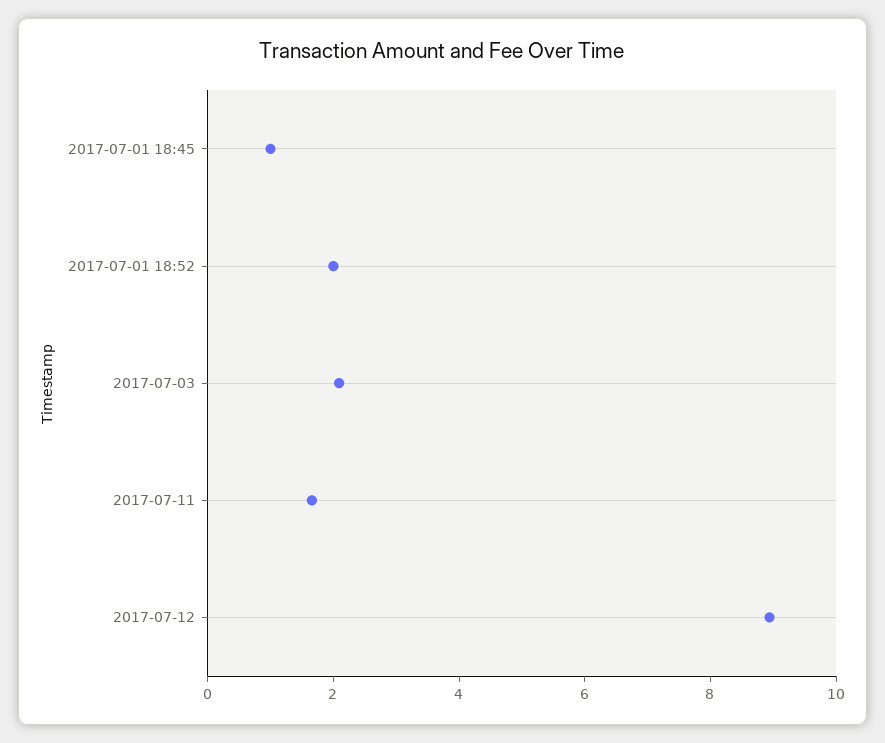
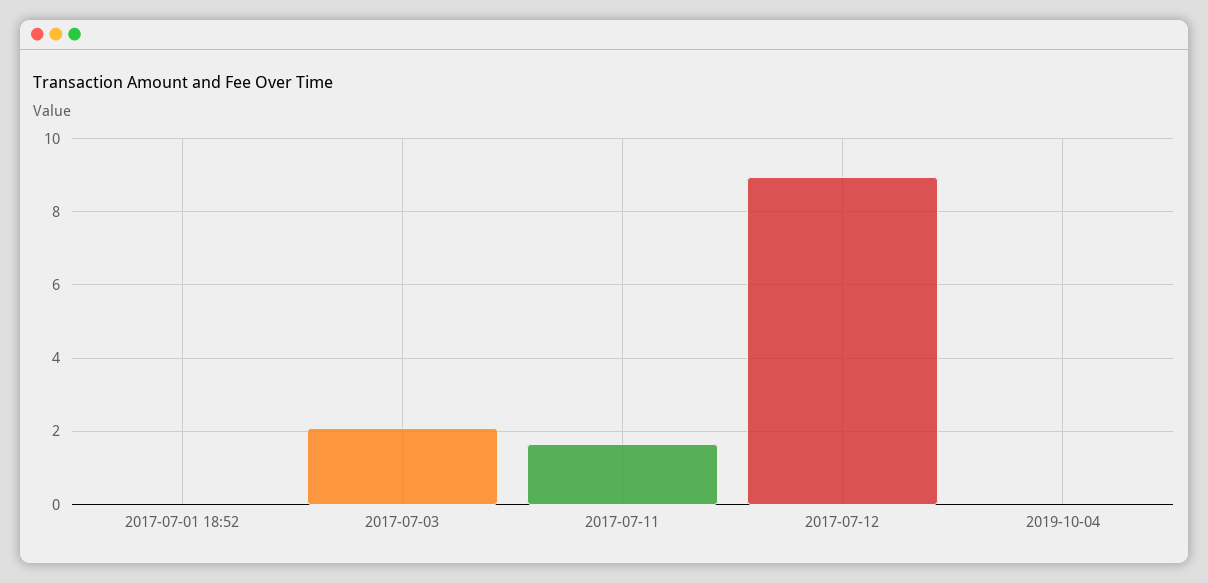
2017-07-01 18:45: 1 -> none
2017-07-01 18:52: 2 -> 0
2019-10-04: none -> 0

